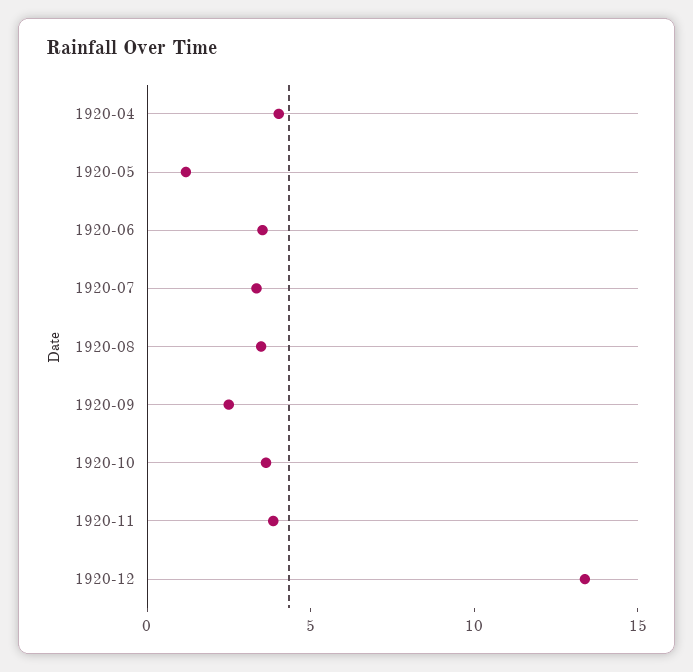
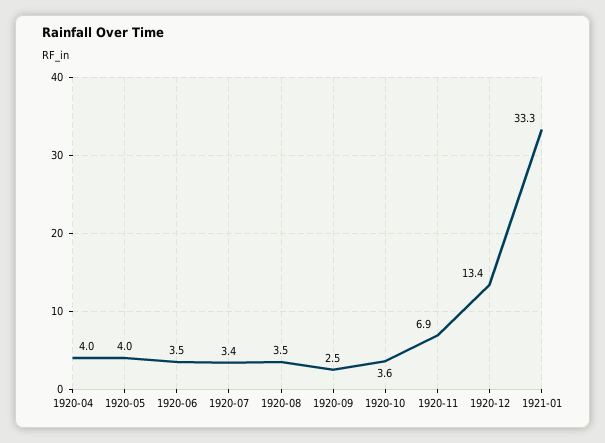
1920-05: 1 -> 4
1920-11: 4 -> 6.9
1921-01: none -> 33.3

